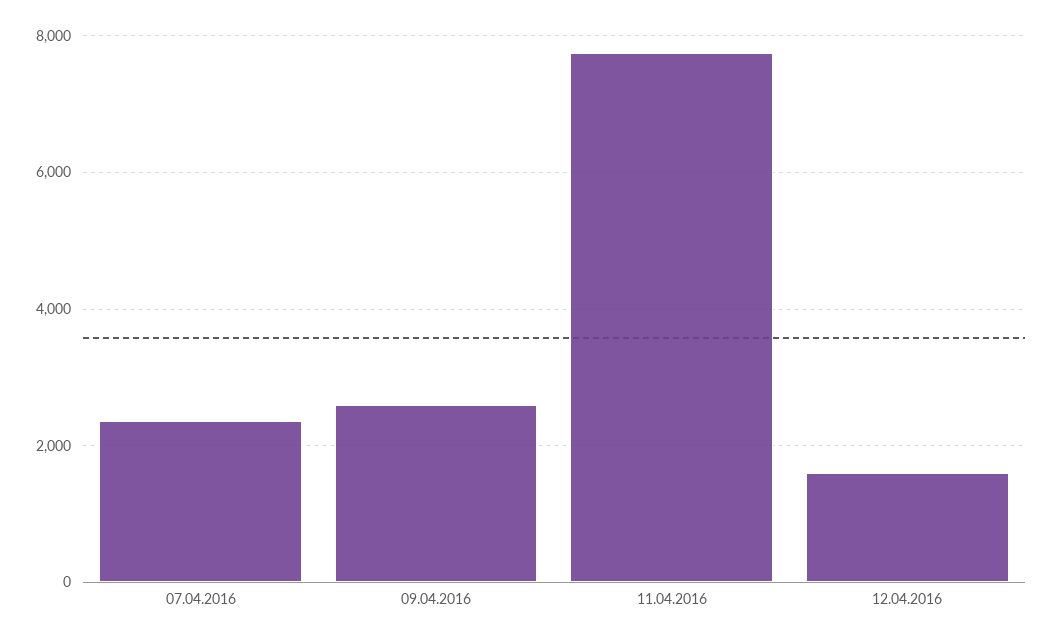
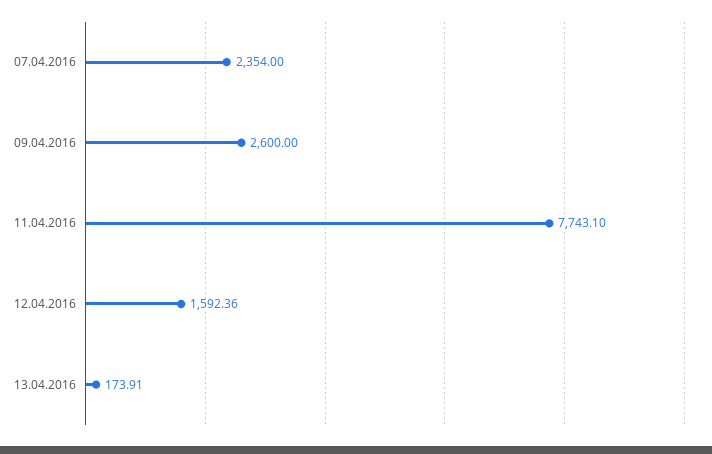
13.04.2016: none -> 173.91

